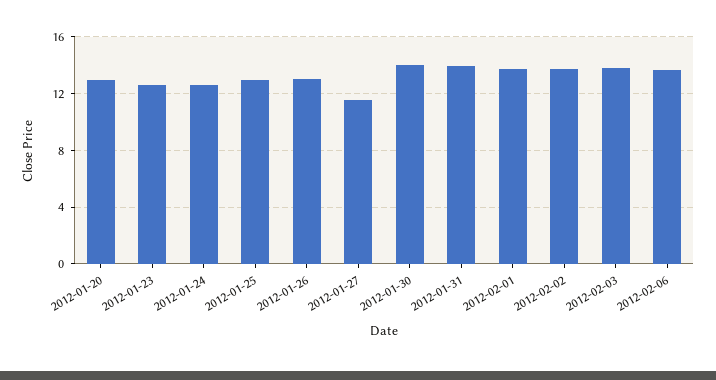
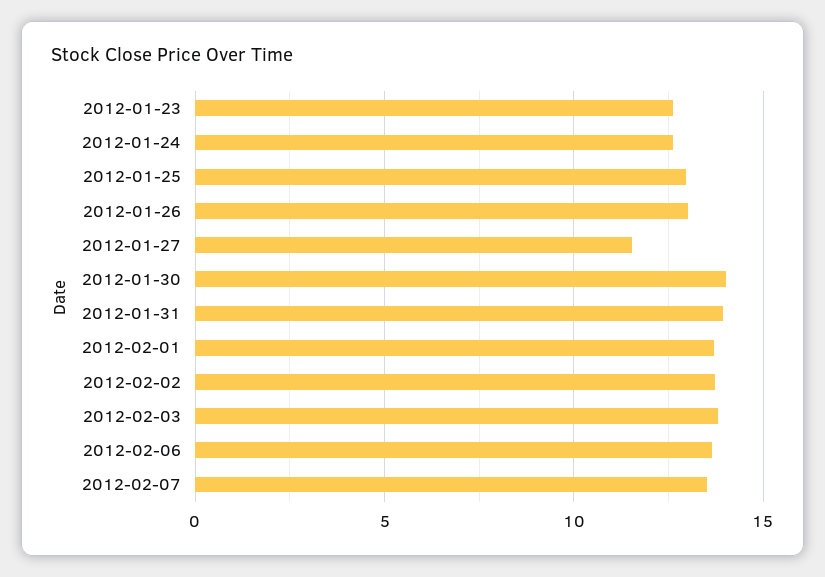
2012-01-20: 13 -> none
2012-02-07: none -> 13.5

